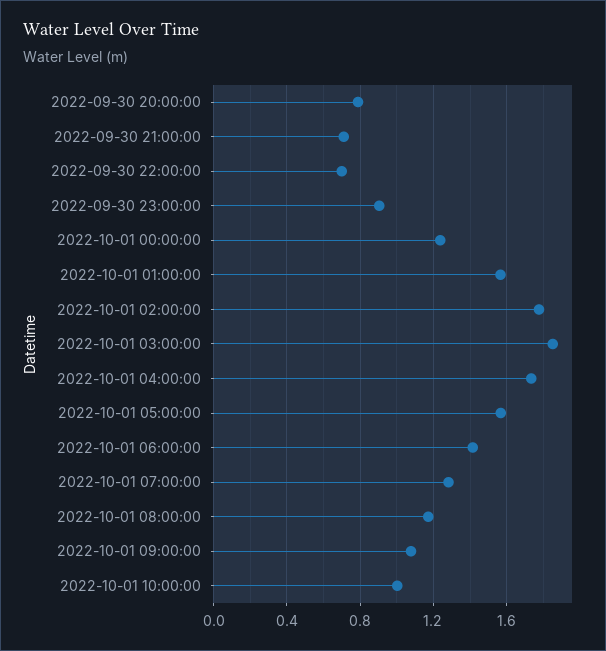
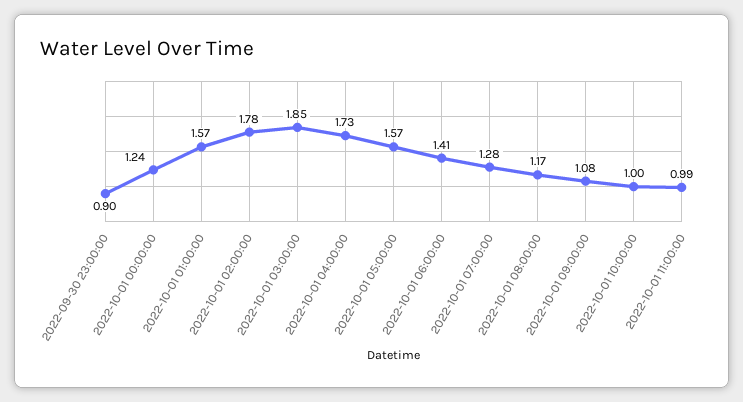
2022-09-30 20:00:00: 0.8 -> none
2022-09-30 21:00:00: 0.7 -> none
2022-09-30 22:00:00: 0.7 -> none
2022-10-01 11:00:00: none -> 0.99

